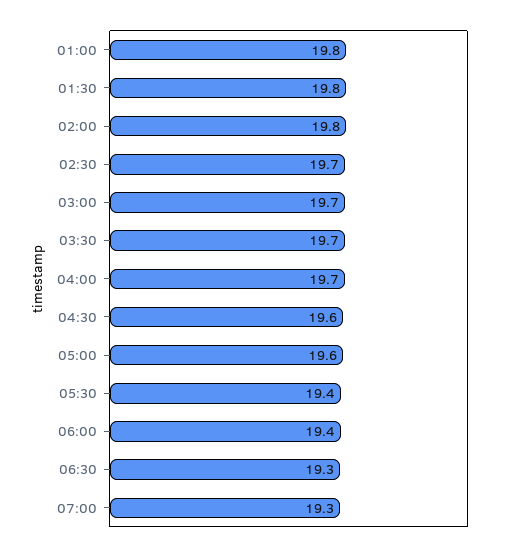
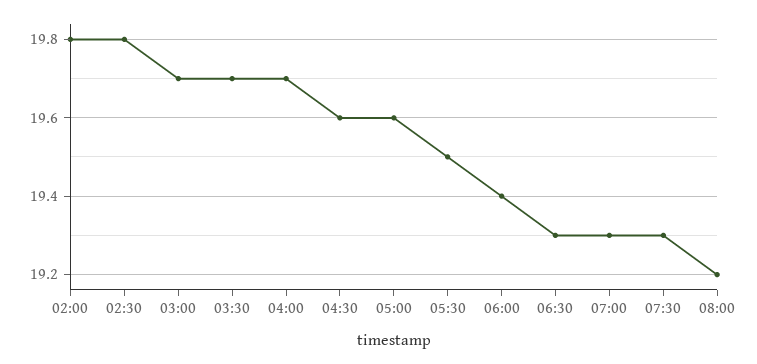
01:00: 19.8 -> none
01:30: 19.8 -> none
02:30: 19.7 -> 19.8
05:30: 19.4 -> 19.5
07:30: none -> 19.3
08:00: none -> 19.2

